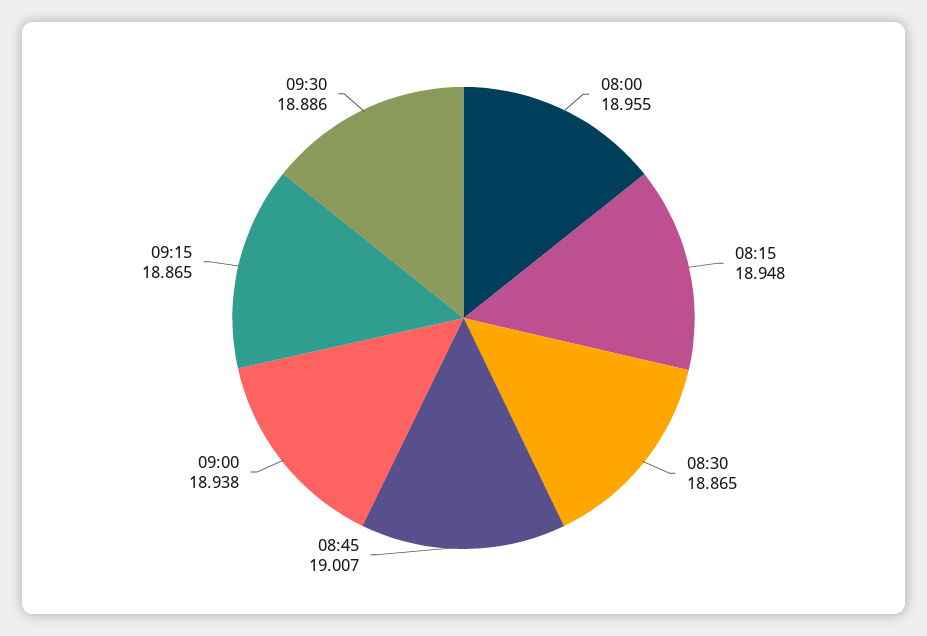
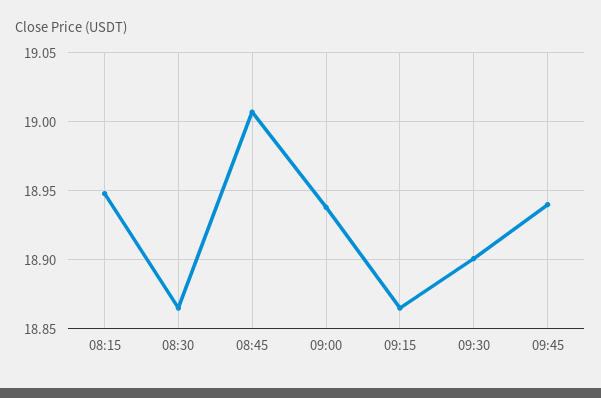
08:00: 18.955 -> none
09:30: 18.886 -> 18.9
09:45: none -> 18.94

